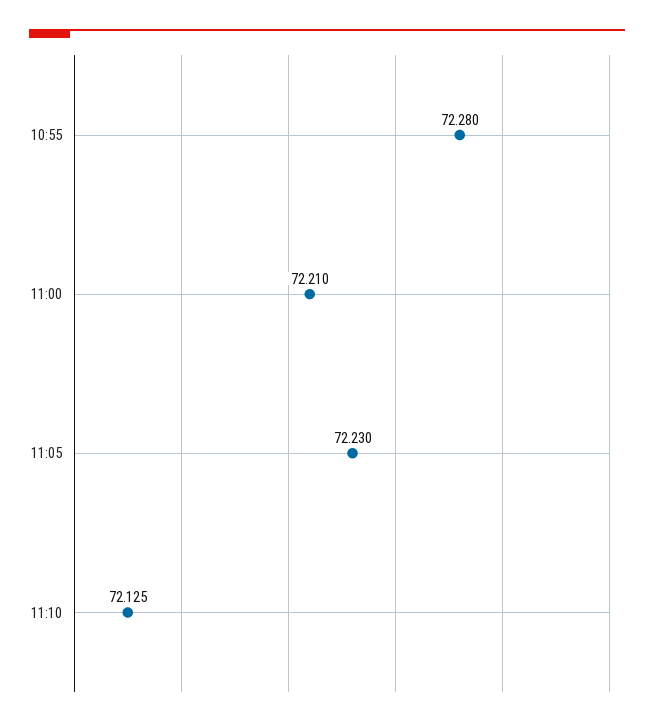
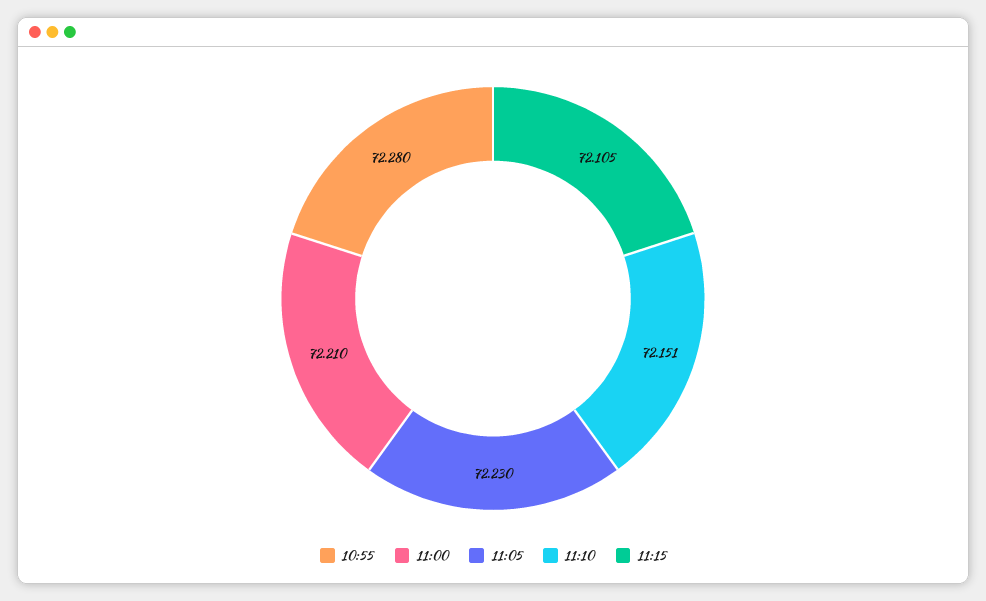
11:10: 72.125 -> 72.151
11:15: none -> 72.105

